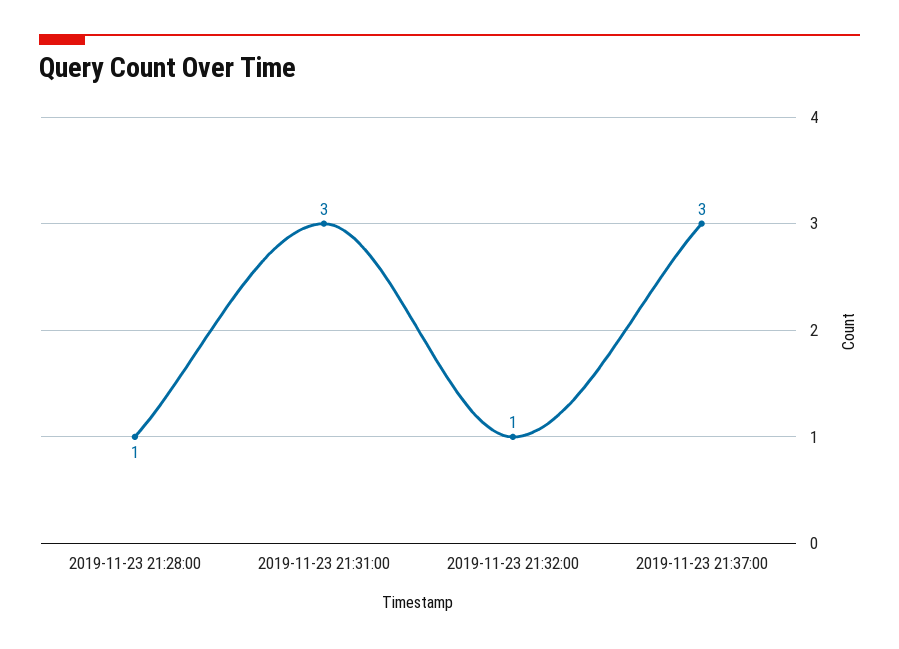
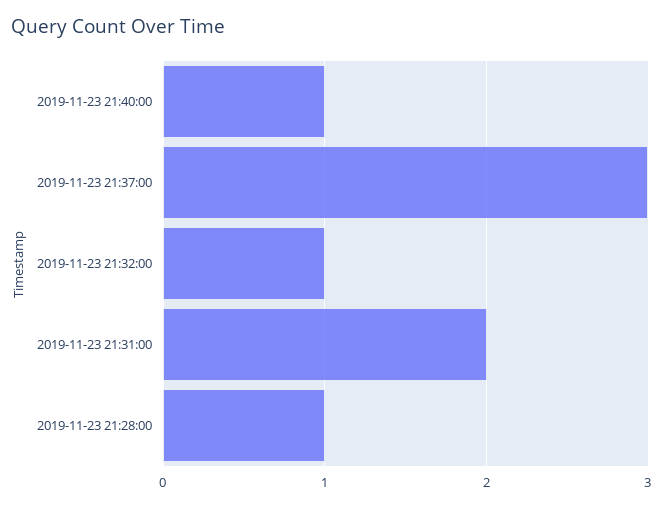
2019-11-23 21:31:00: 3 -> 2
2019-11-23 21:40:00: none -> 1

